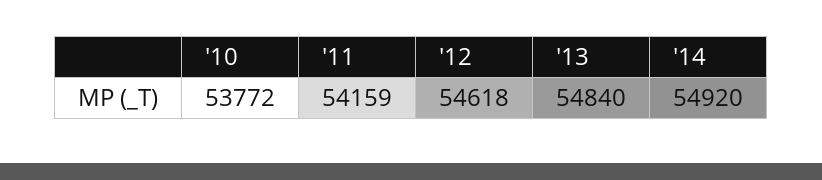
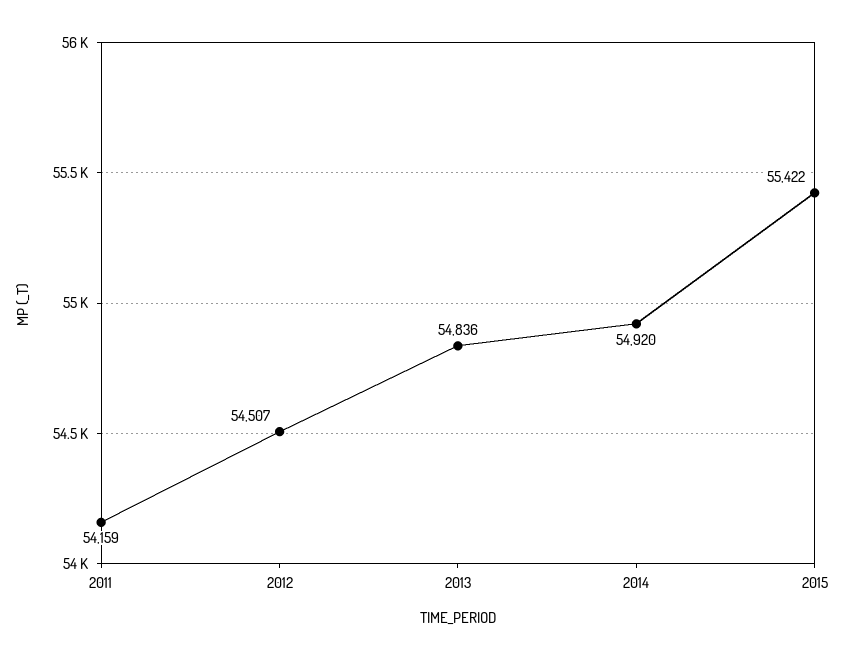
'10: 53772 -> none
'12: 54618 -> 54507
'13: 54840 -> 54836
2015: none -> 55422

